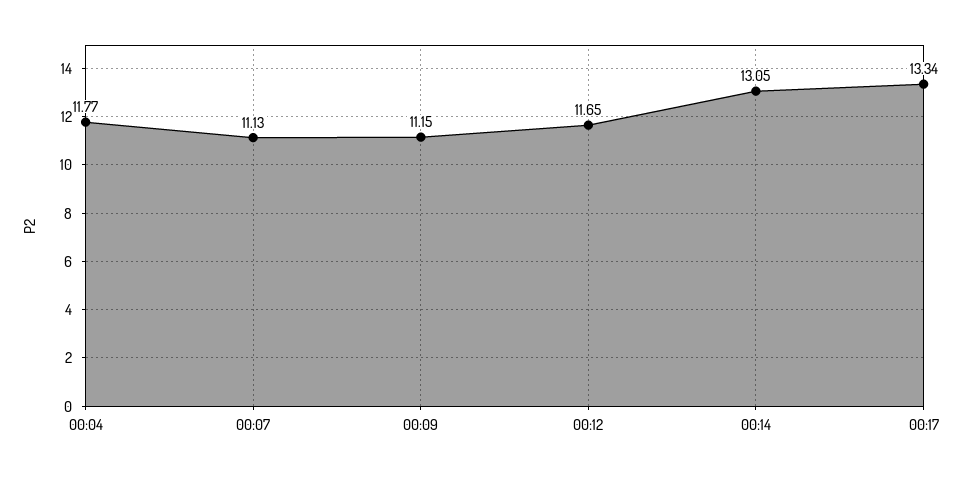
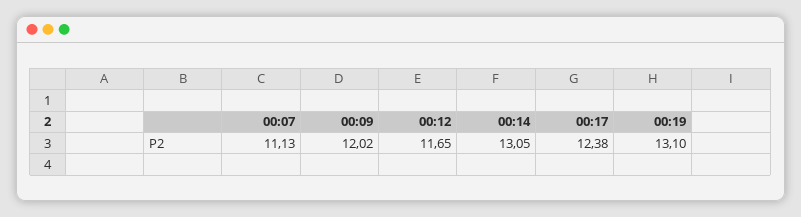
00:04: 11.77 -> none
00:09: 11.15 -> 12.02
00:17: 13.34 -> 12.38
00:19: none -> 13.1

